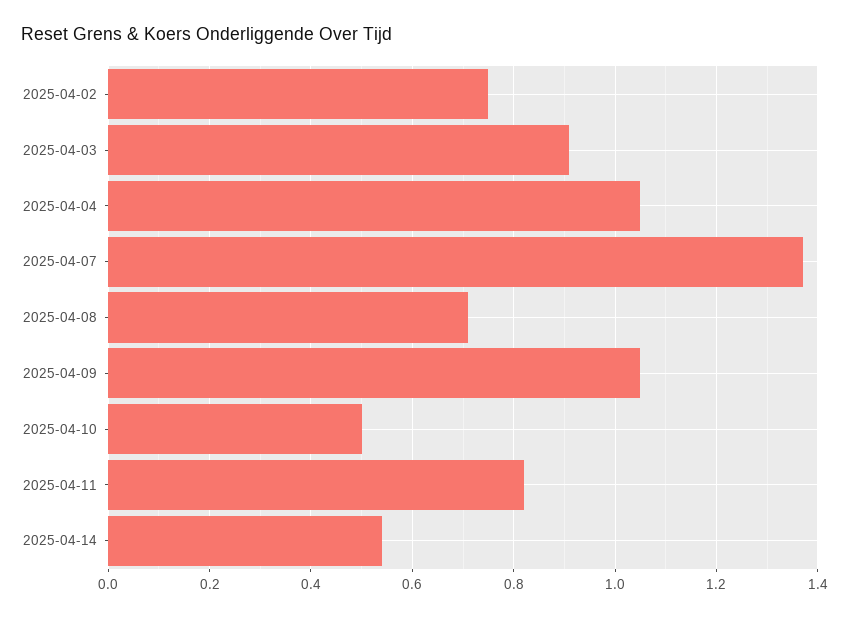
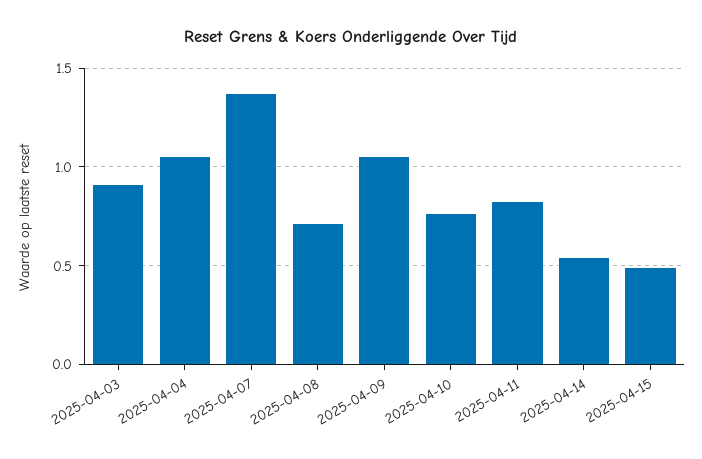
2025-04-02: 0.75 -> none
2025-04-10: 0.5 -> 0.75
2025-04-15: none -> 0.5

